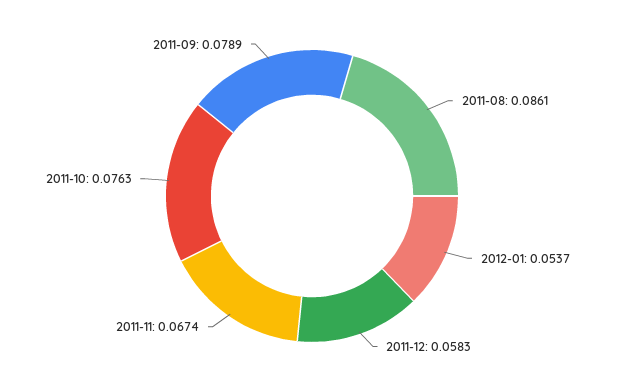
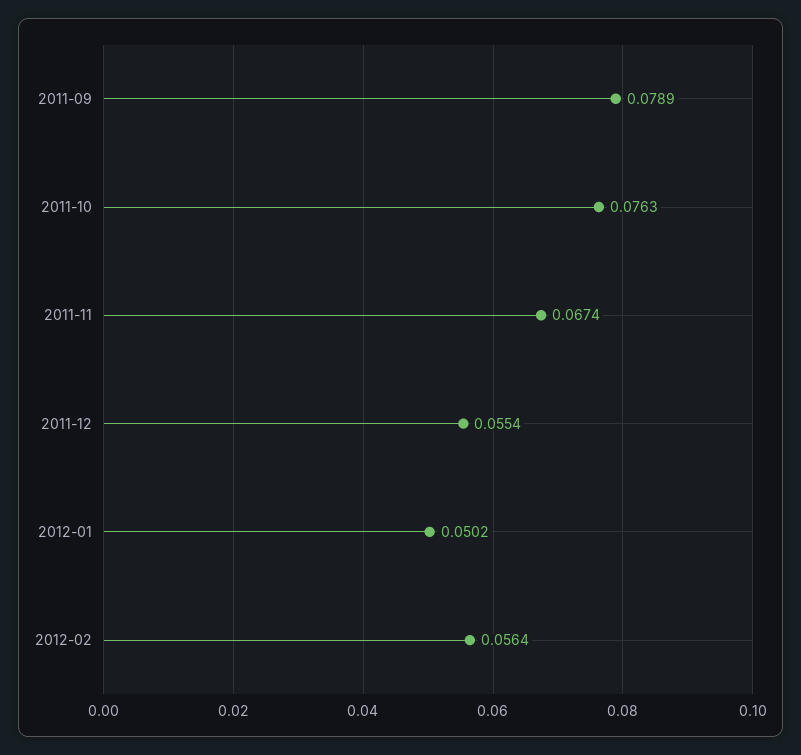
2011-08: 0.0861 -> none
2012-01: 0.0537 -> 0.0502
2011-12: 0.0583 -> 0.0554
2012-02: none -> 0.0564

